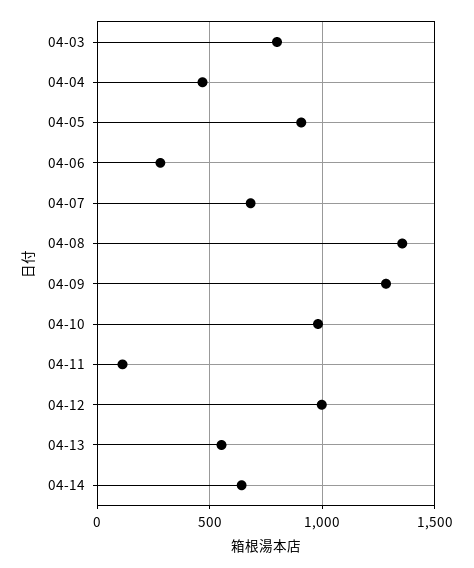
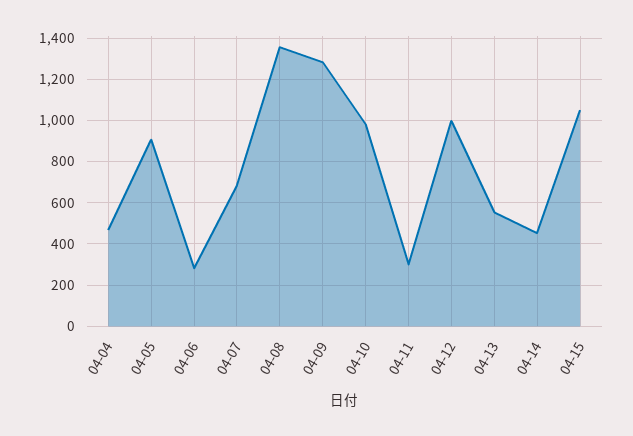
04-03: 800 -> none
04-11: 100 -> 300
04-14: 650 -> 450
04-15: none -> 1050

